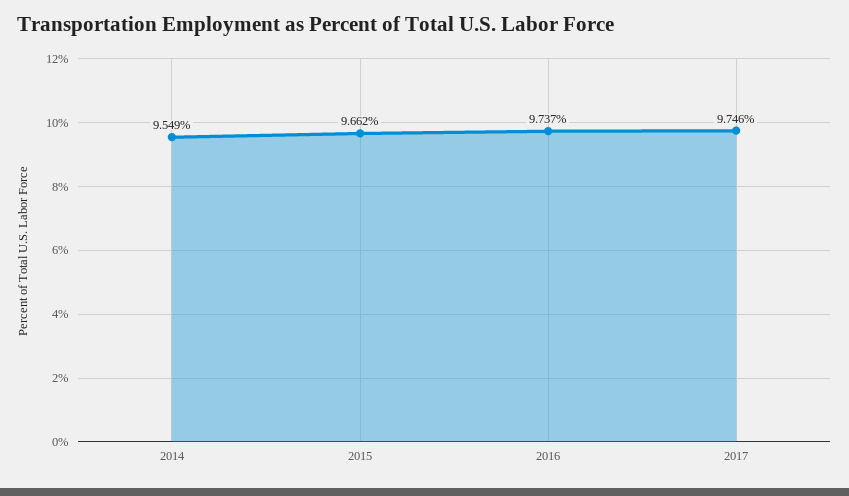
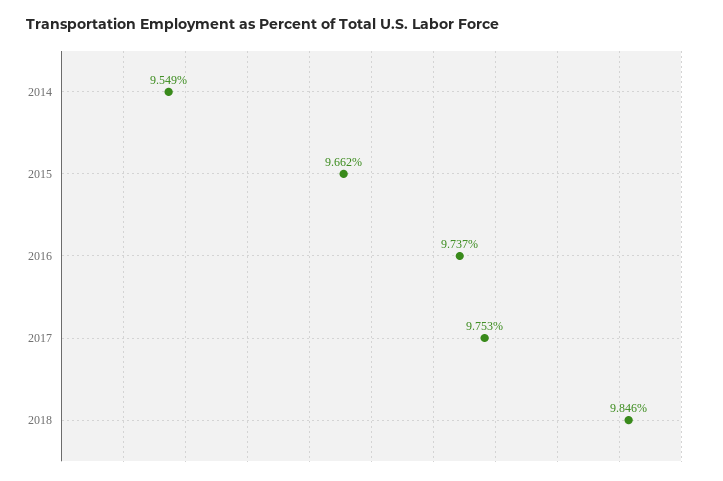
2017: 9.746 -> 9.753
2018: none -> 9.846

